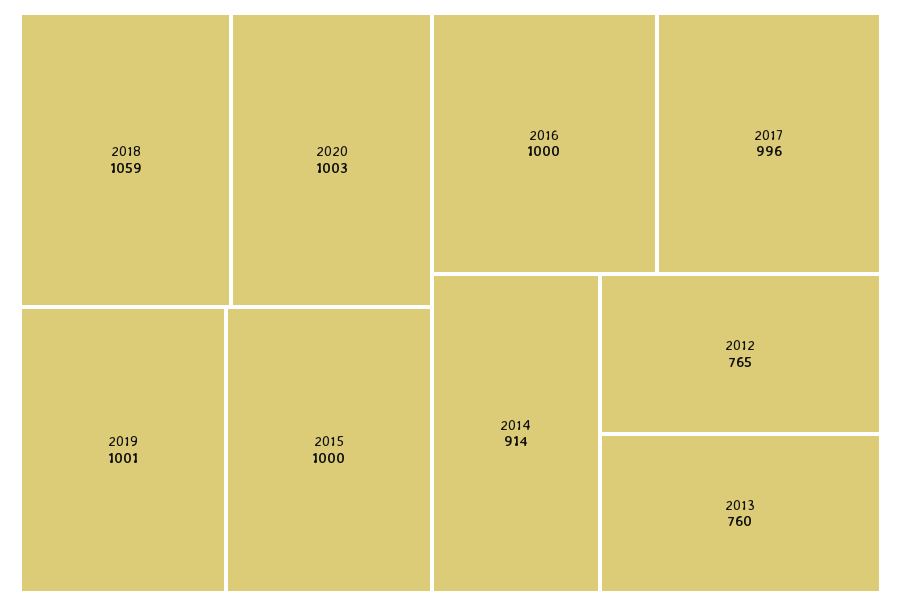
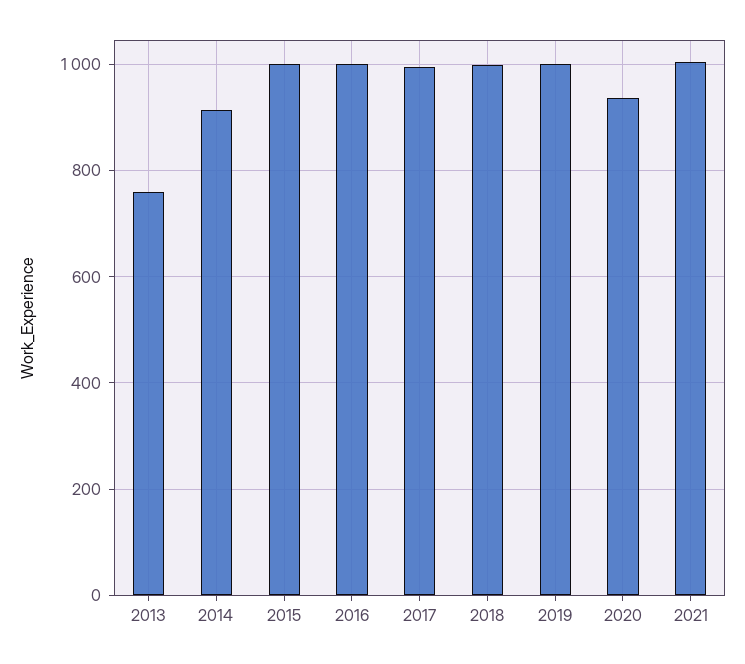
2018: 1059 -> 1000
2020: 1003 -> 940
2012: 765 -> none
2021: none -> 1000

